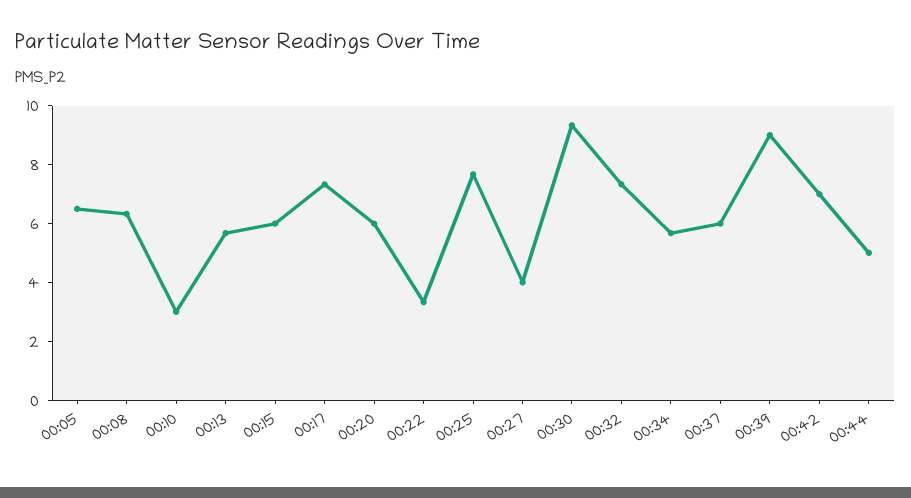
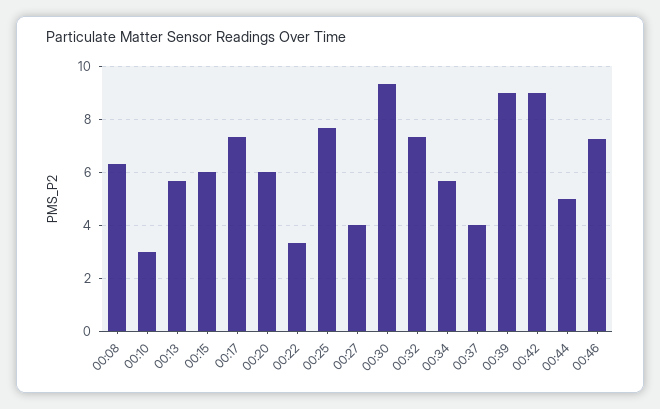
00:05: 6.5 -> none
00:37: 6 -> 4
00:42: 7 -> 9
00:46: none -> 7.25

